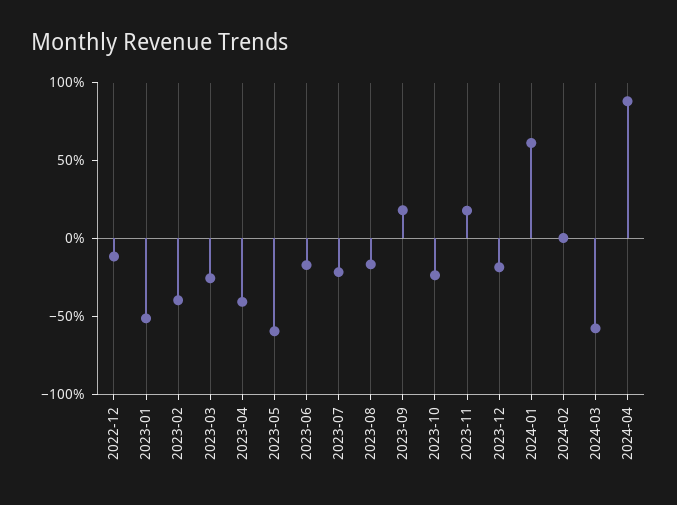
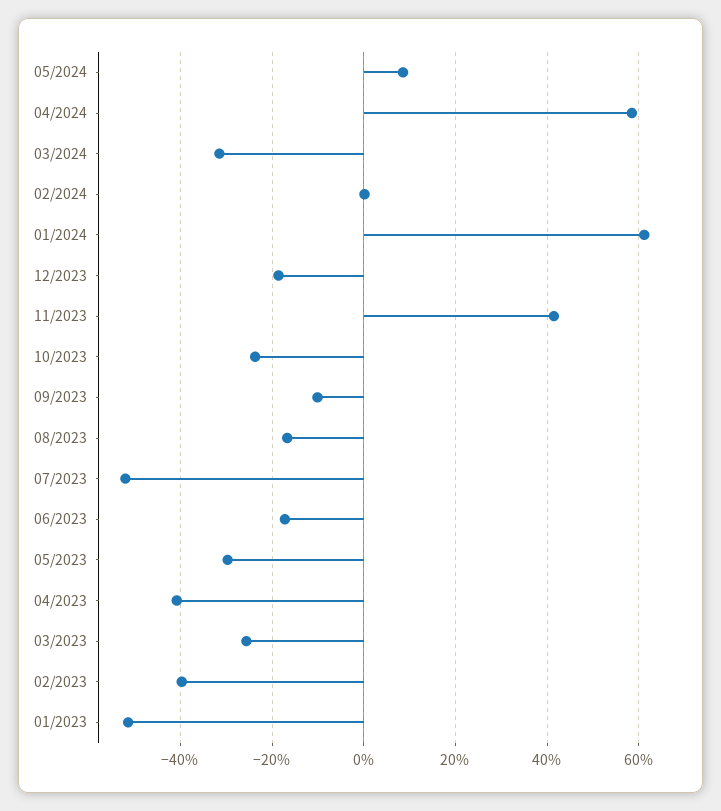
2022-12: -10 -> none
2023-05: -60 -> -30
2023-07: -20 -> -52
2023-09: 20 -> -10
2023-11: 20 -> 42
2024-03: -60 -> -32
2024-04: 90 -> 58
05/2024: none -> 8

